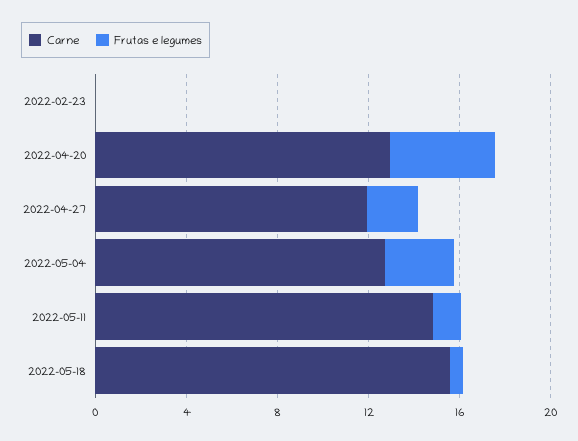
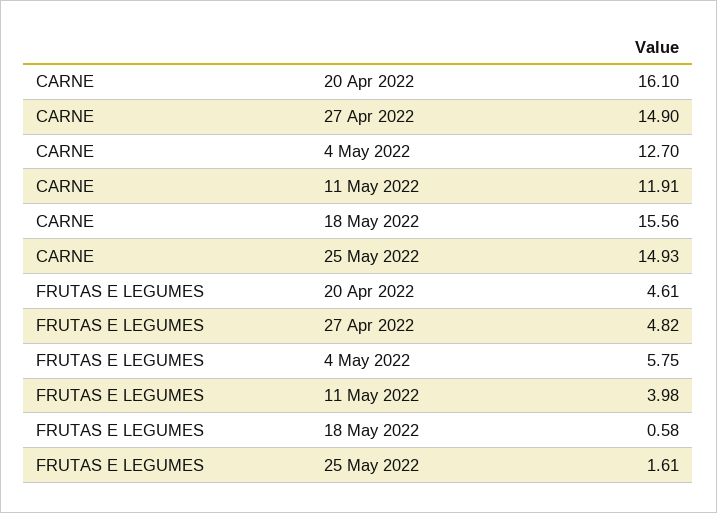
Carne, 2022-02-23: 0 -> none
Frutas e legumes, 2022-02-23: 0 -> none
Carne, 2022-04-20: 13 -> 16.1
Carne, 2022-04-27: 12 -> 14.9
Frutas e legumes, 2022-04-27: 2 -> 4.82
Frutas e legumes, 2022-05-04: 3 -> 5.75
Carne, 2022-05-11: 15 -> 11.91
Frutas e legumes, 2022-05-11: 1 -> 3.98
Carne, 25 May 2022: none -> 14.93
Frutas e legumes, 25 May 2022: none -> 1.61

